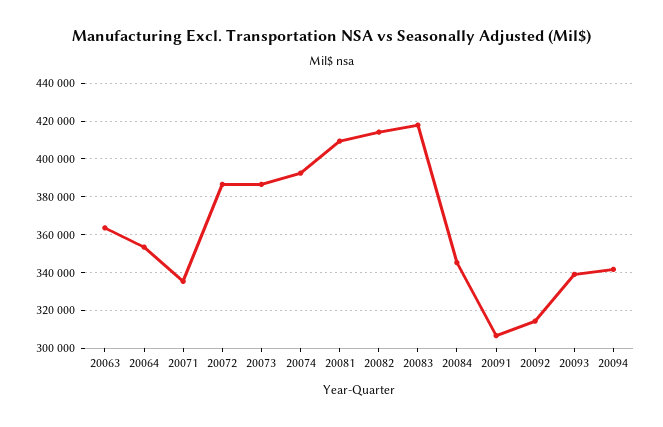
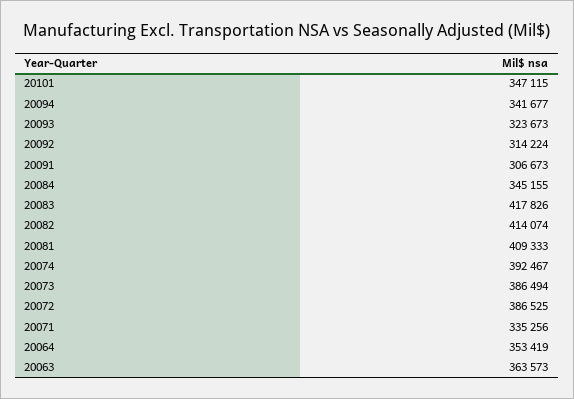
20093: 340000 -> 323673
20101: none -> 347115

